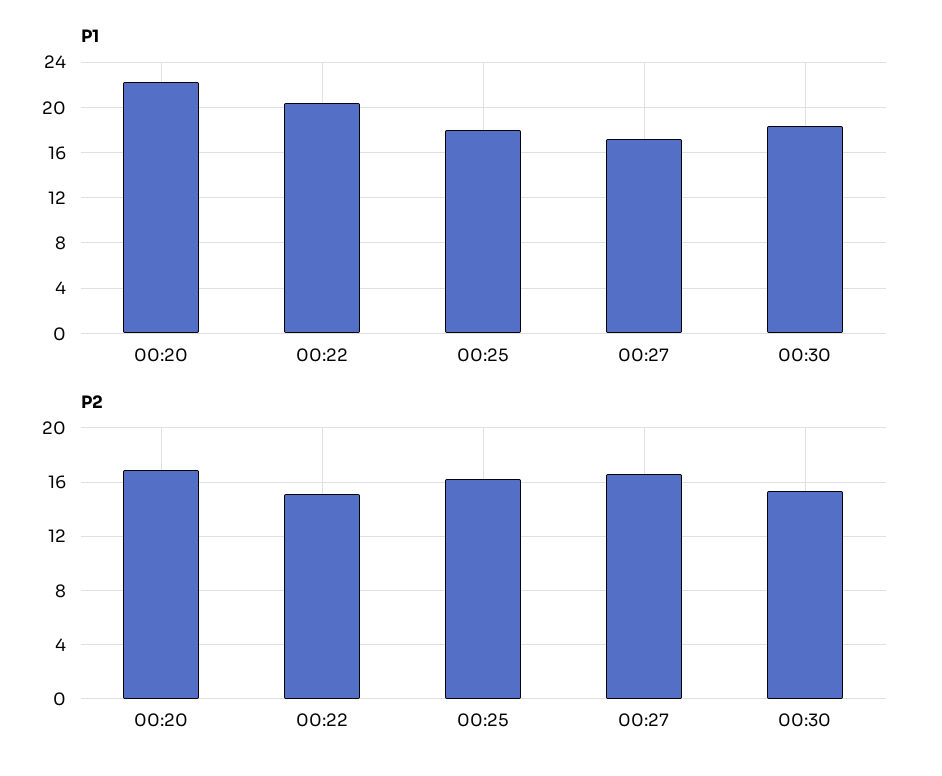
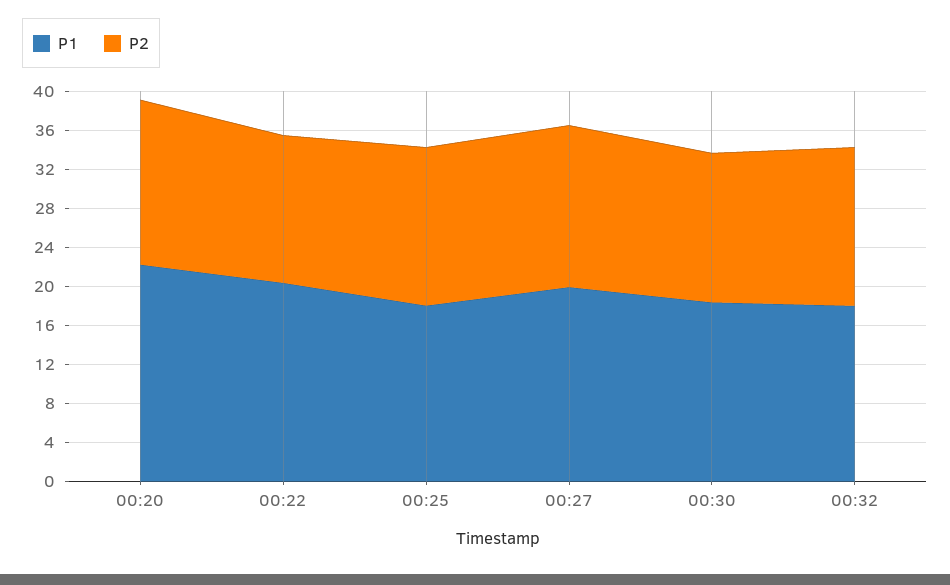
P1, 00:27: 17 -> 20
P1, 00:32: none -> 18
P2, 00:32: none -> 16

